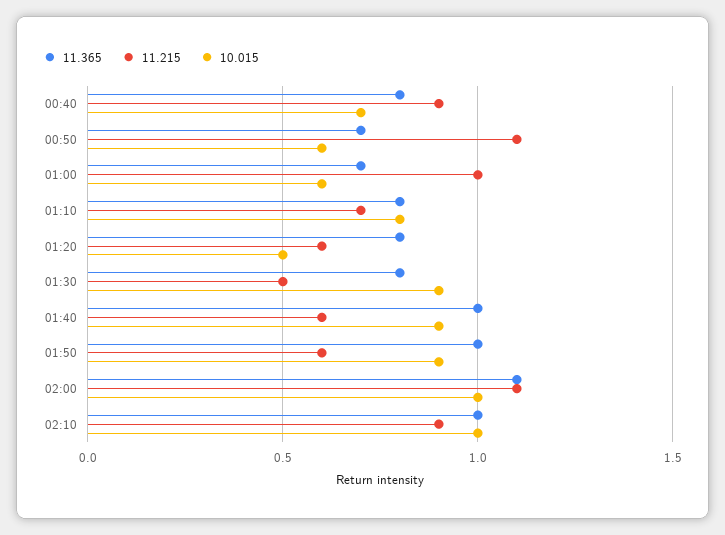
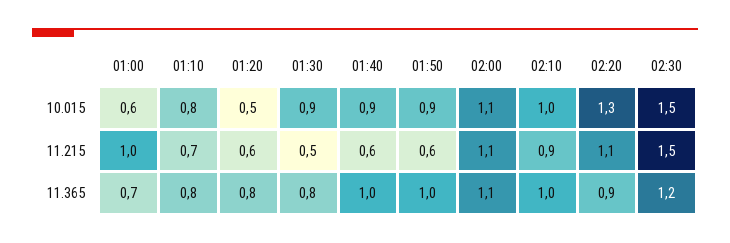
11.365, 00:40: 0.8 -> none
11.215, 00:40: 0.9 -> none
10.015, 00:40: 0.7 -> none
11.365, 00:50: 0.7 -> none
11.215, 00:50: 1.1 -> none
10.015, 00:50: 0.6 -> none
10.015, 02:00: 1 -> 1.1
10.015, 02:20: none -> 1.3
10.015, 02:30: none -> 1.5
11.215, 02:20: none -> 1.1
11.215, 02:30: none -> 1.5
11.365, 02:20: none -> 0.9
11.365, 02:30: none -> 1.2

